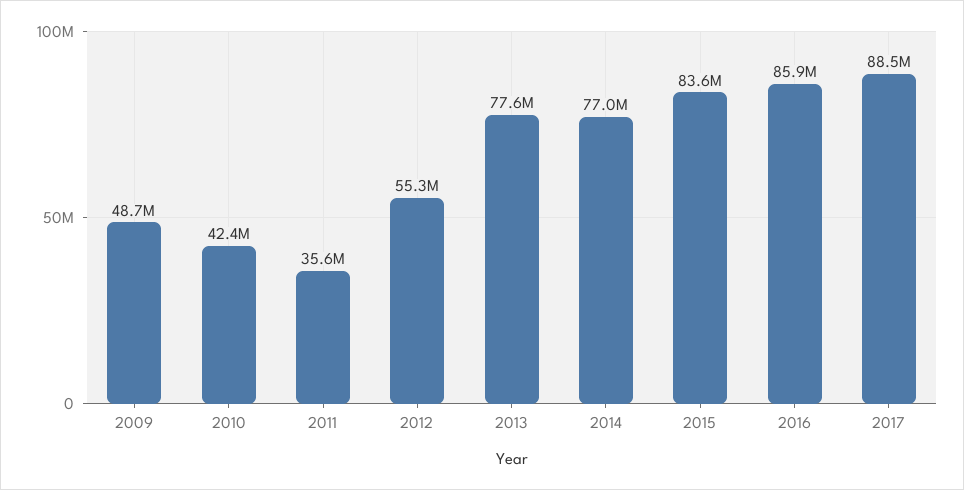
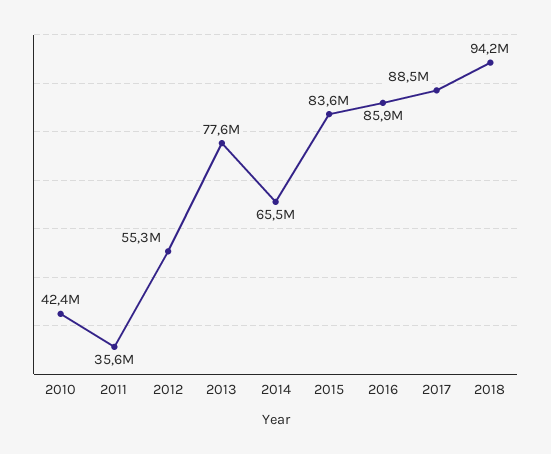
2009: 48700000 -> none
2014: 77000000 -> 65500000
2018: none -> 94200000

